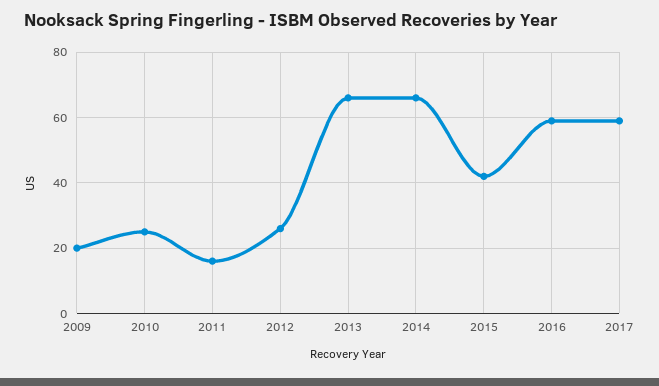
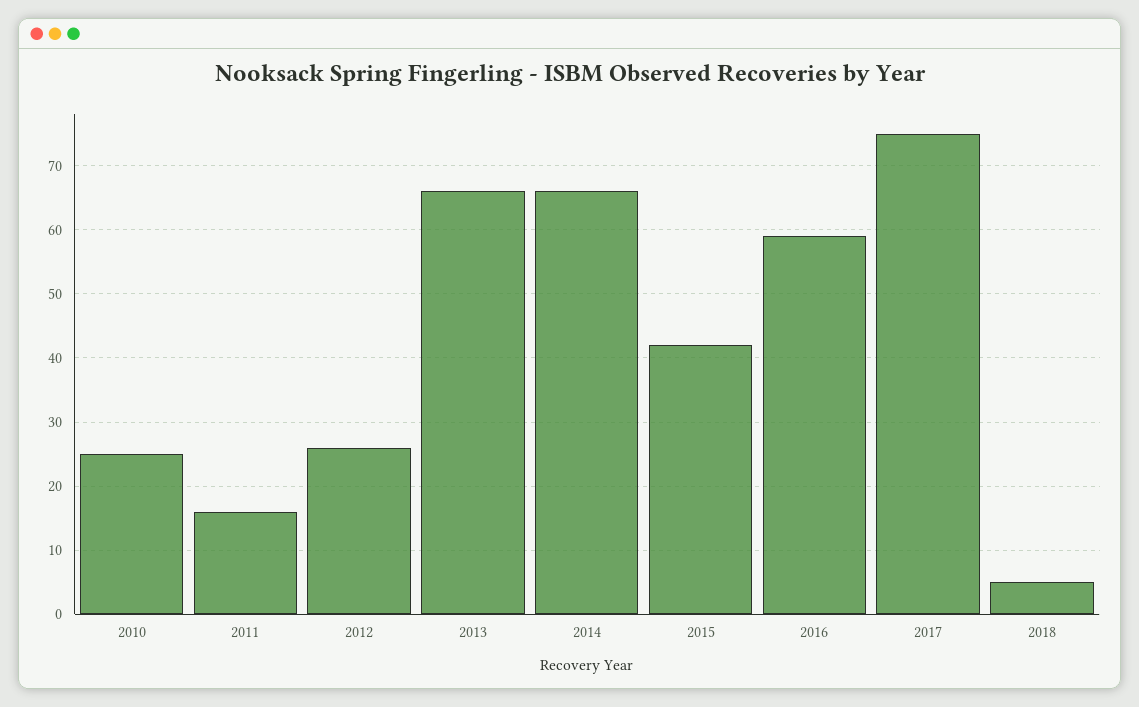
2009: 20 -> none
2017: 60 -> 75
2018: none -> 5

